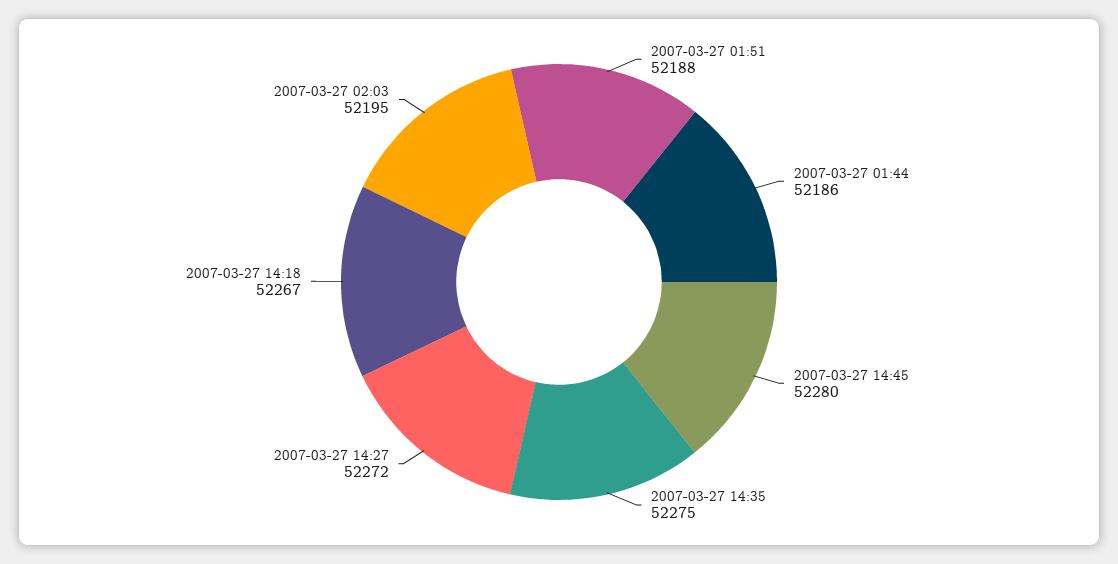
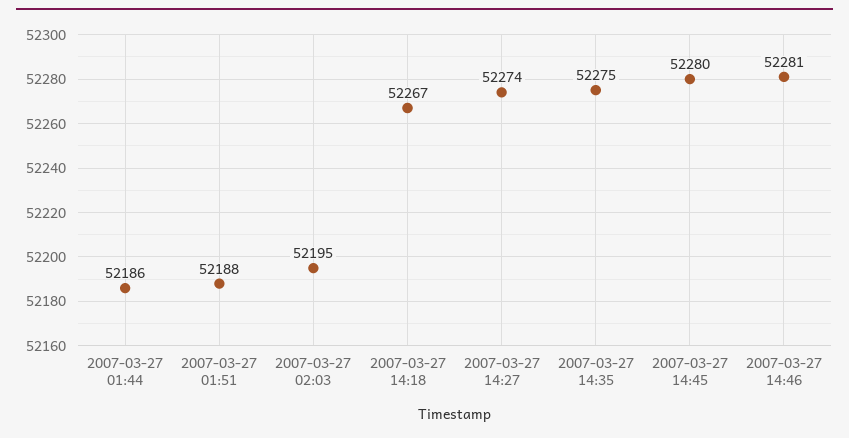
2007-03-27 14:27: 52272 -> 52274
2007-03-27 14:46: none -> 52281

